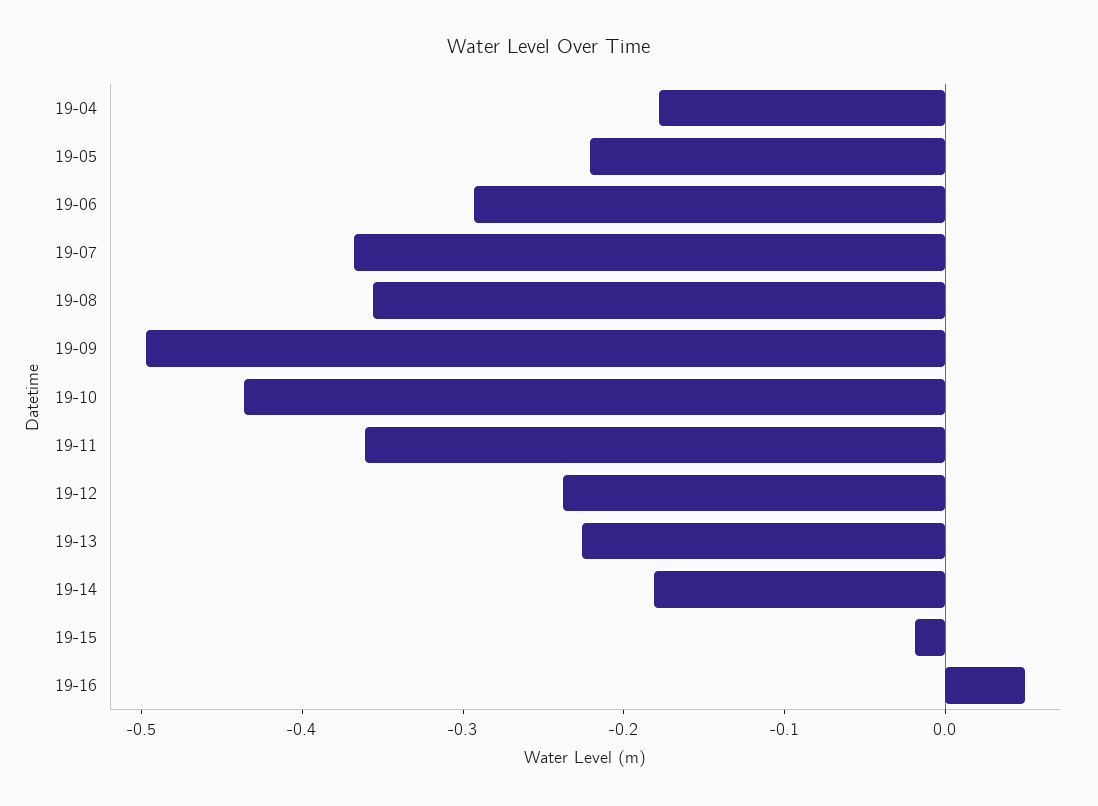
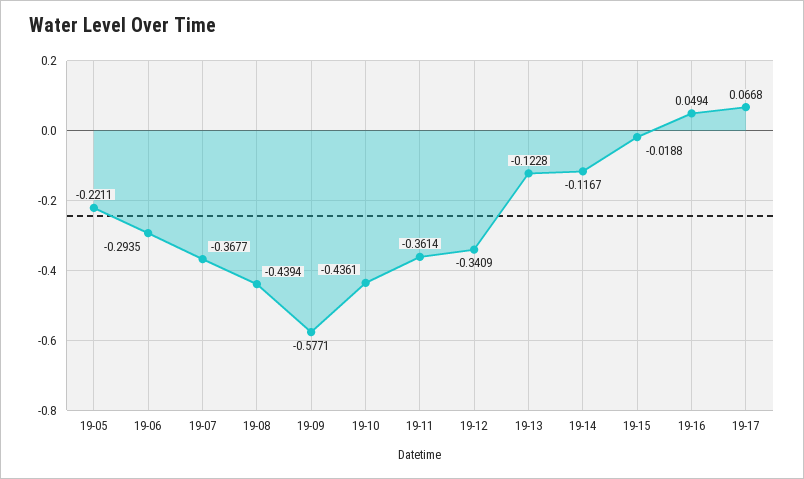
19-04: -0.18 -> none
19-08: -0.36 -> -0.4394
19-09: -0.5 -> -0.5771
19-12: -0.24 -> -0.3409
19-13: -0.22 -> -0.1228
19-14: -0.18 -> -0.1167
19-17: none -> 0.0668

